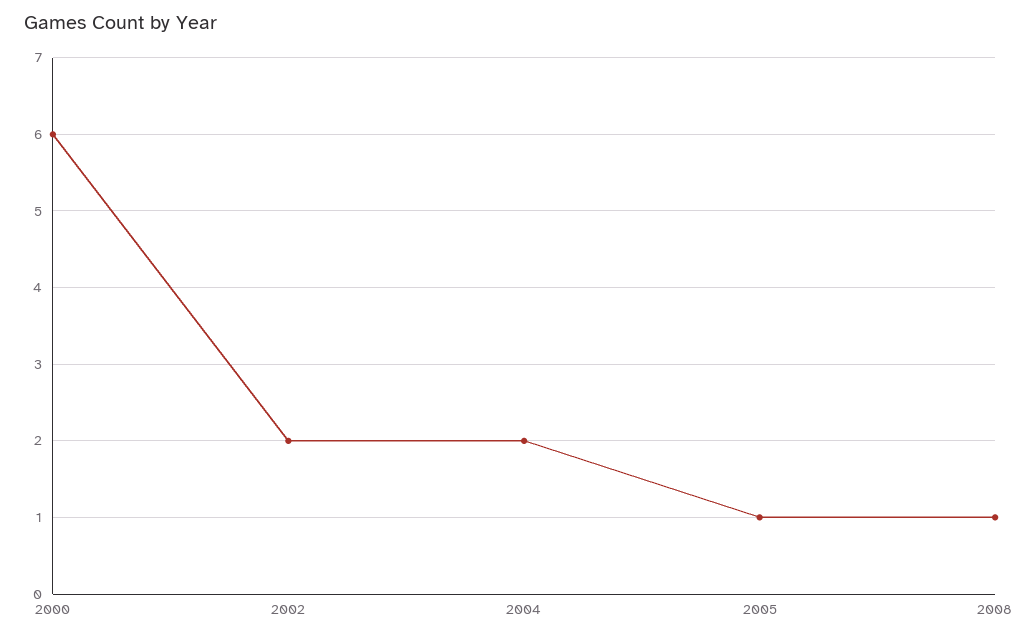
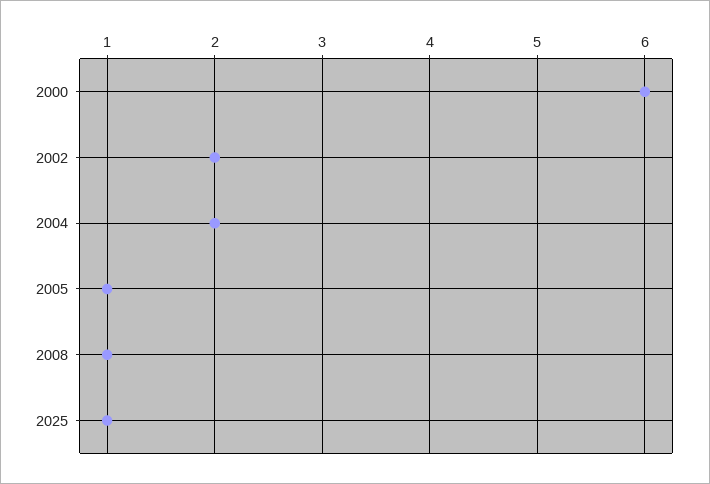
2025: none -> 1

